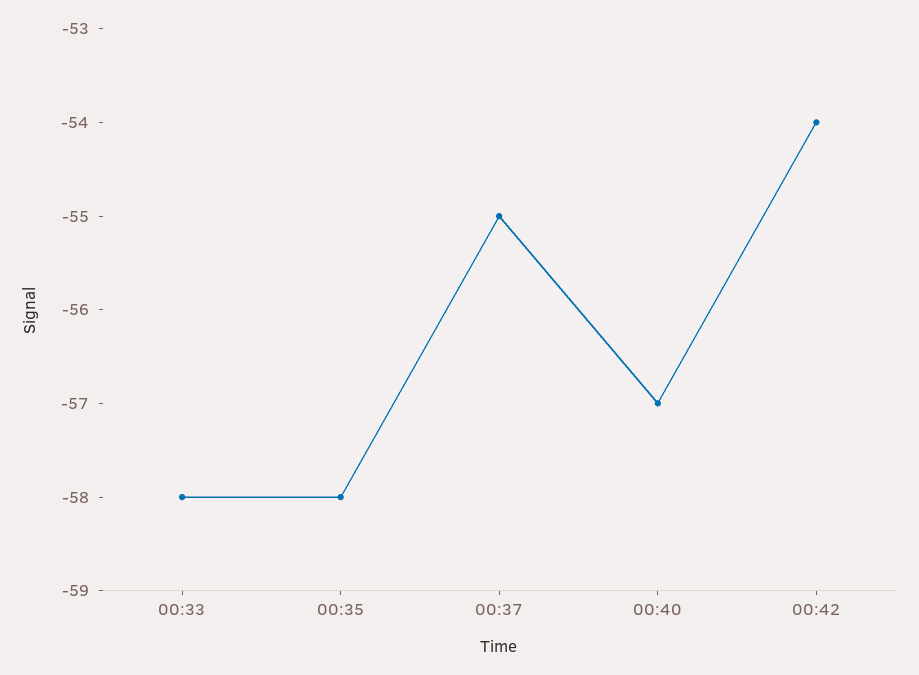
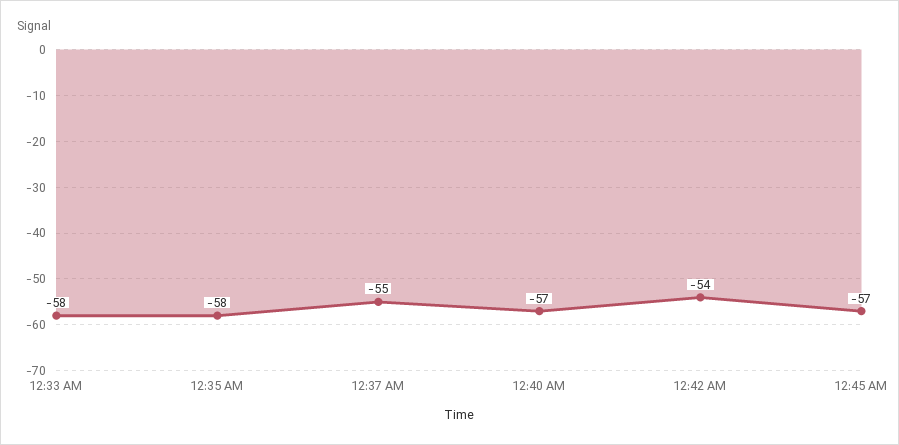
12:45 AM: none -> -57

